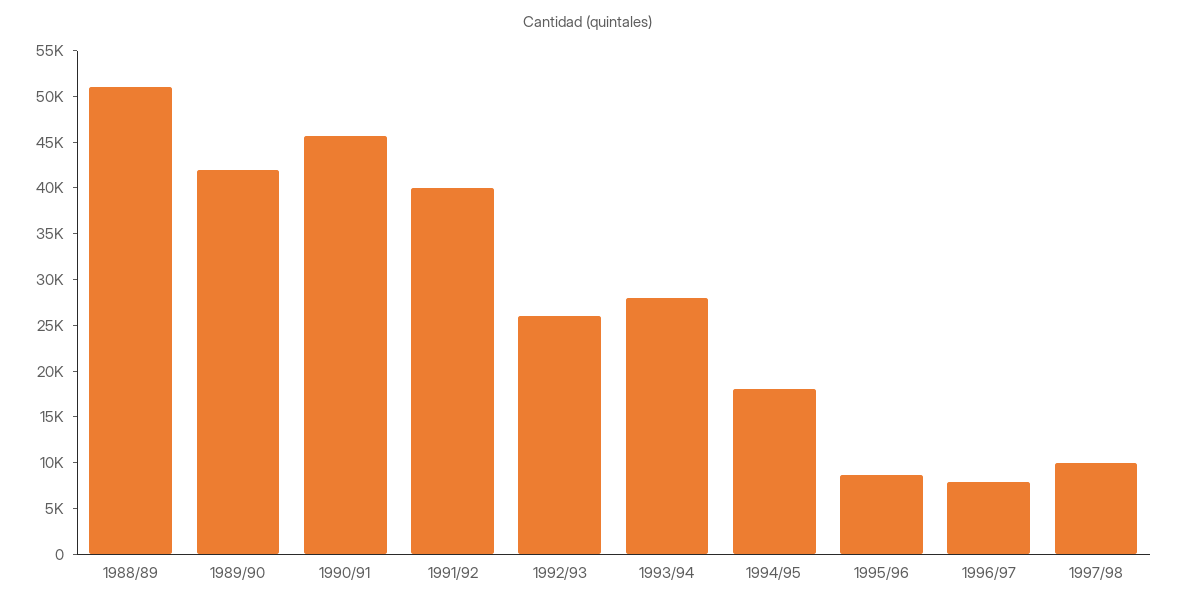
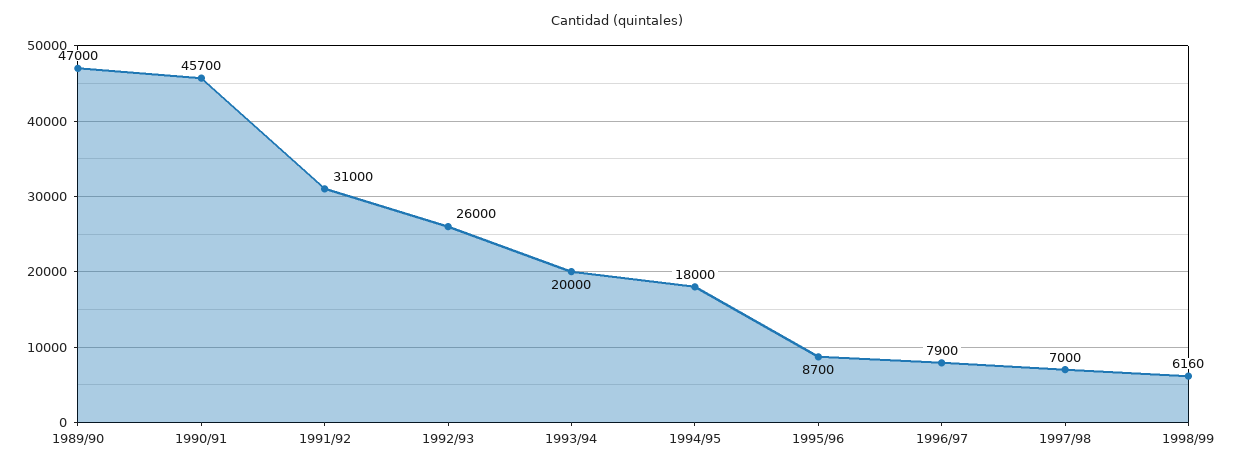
1988/89: 51000 -> none
1989/90: 42000 -> 47000
1991/92: 40000 -> 31000
1993/94: 28000 -> 20000
1997/98: 10000 -> 7000
1998/99: none -> 6160

